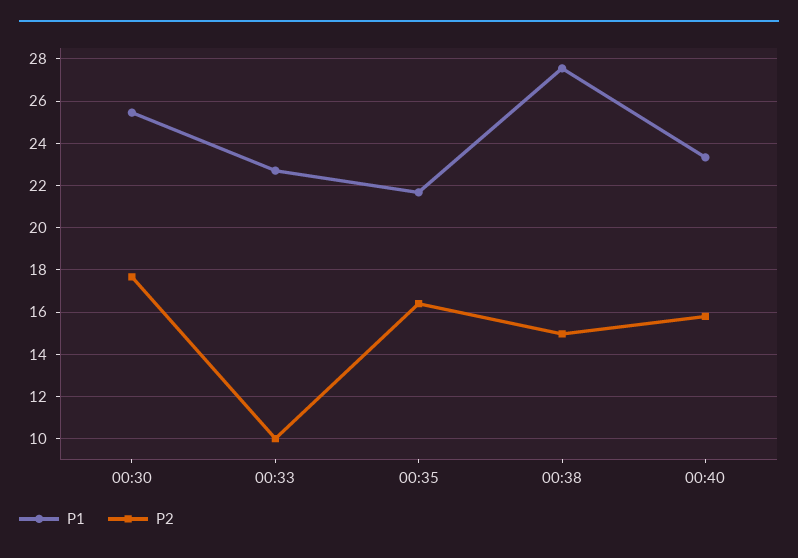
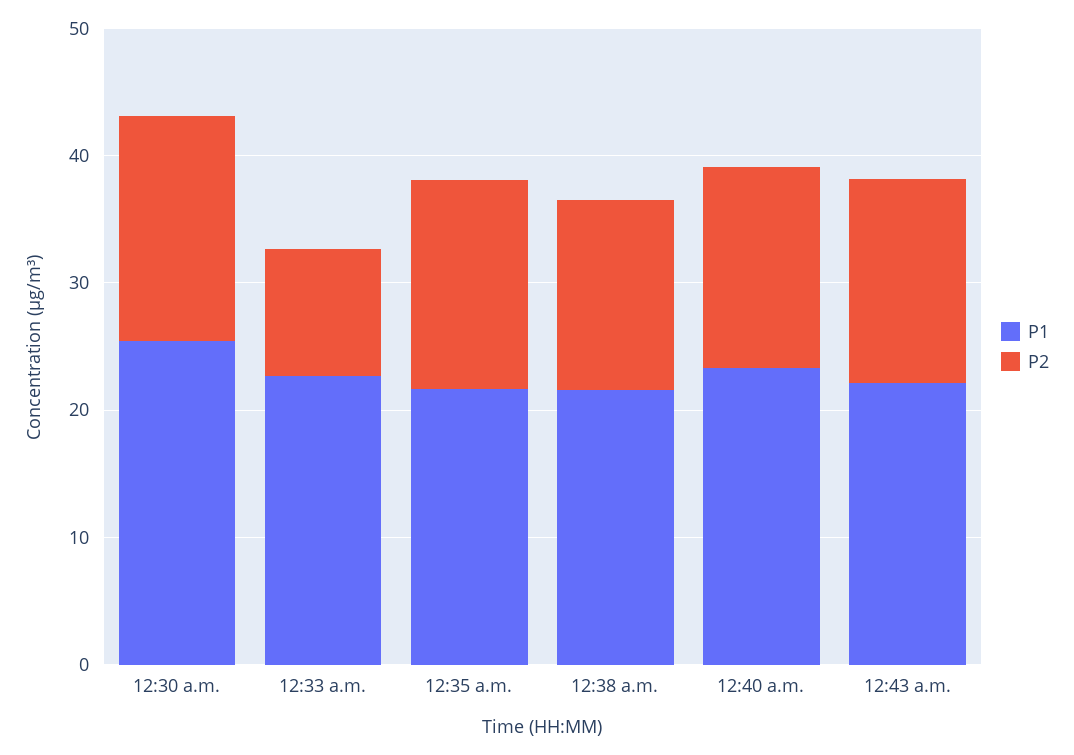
P1, 00:38: 27.5 -> 22
P1, 12:43 a.m.: none -> 22
P2, 12:43 a.m.: none -> 16

